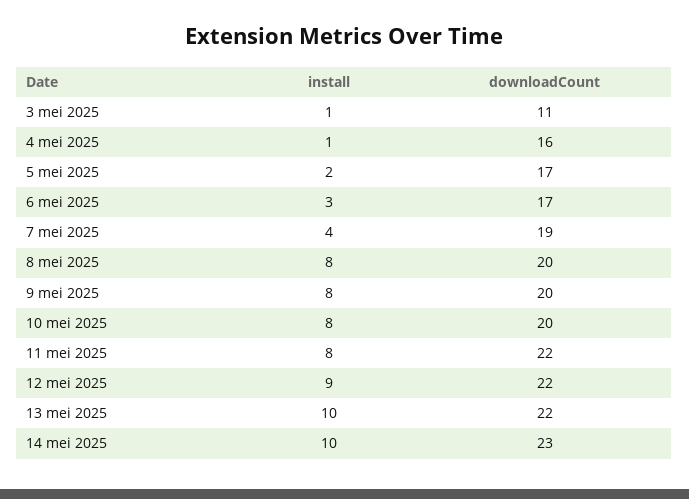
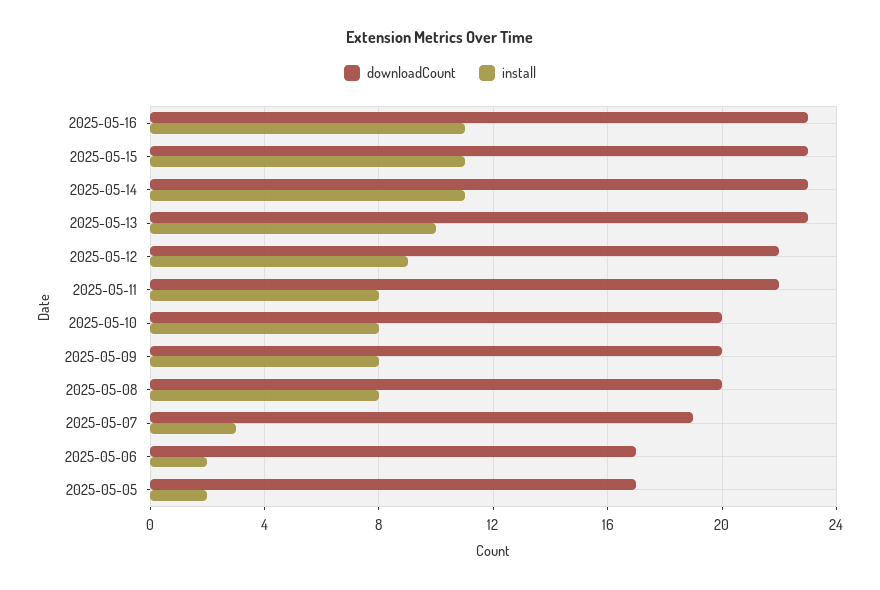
install, 3 mei 2025: 1 -> none
downloadCount, 3 mei 2025: 11 -> none
install, 4 mei 2025: 1 -> none
downloadCount, 4 mei 2025: 16 -> none
install, 6 mei 2025: 3 -> 2
install, 7 mei 2025: 4 -> 3
downloadCount, 13 mei 2025: 22 -> 23
install, 14 mei 2025: 10 -> 11
downloadCount, 2025-05-16: none -> 23
install, 2025-05-16: none -> 11
downloadCount, 2025-05-15: none -> 23
install, 2025-05-15: none -> 11

